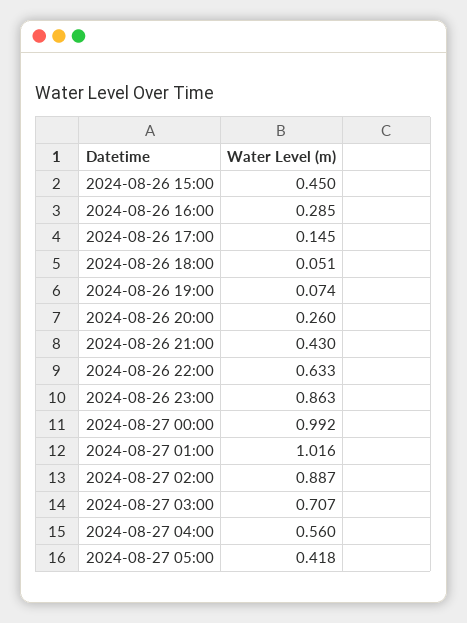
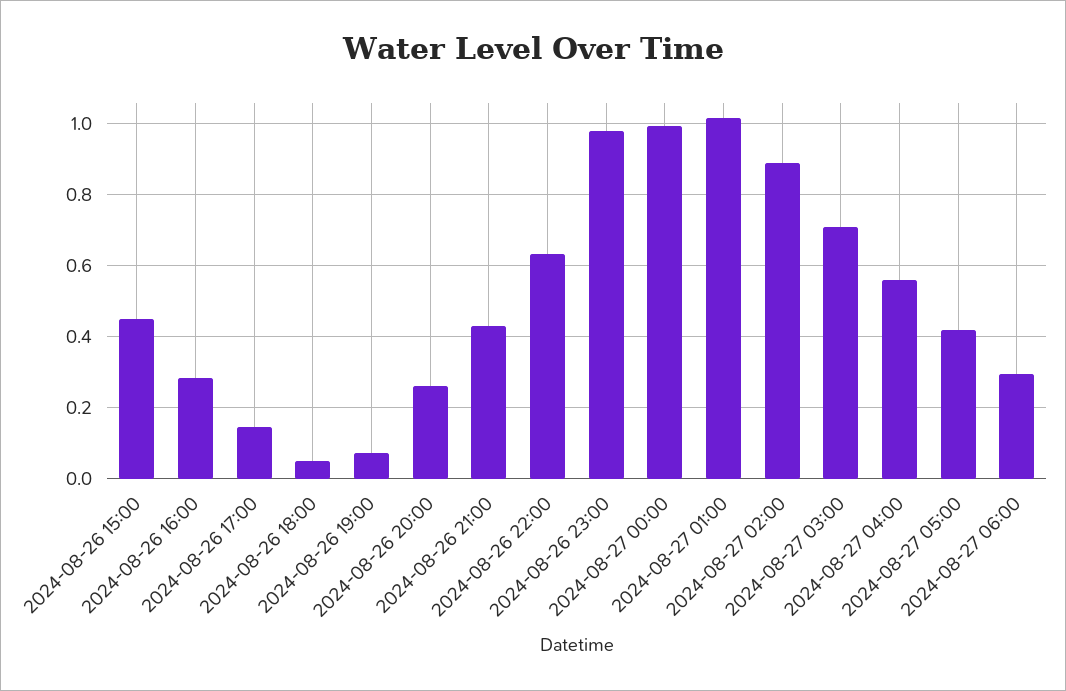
2024-08-26 23:00: 0.863 -> 0.98
2024-08-27 06:00: none -> 0.3

